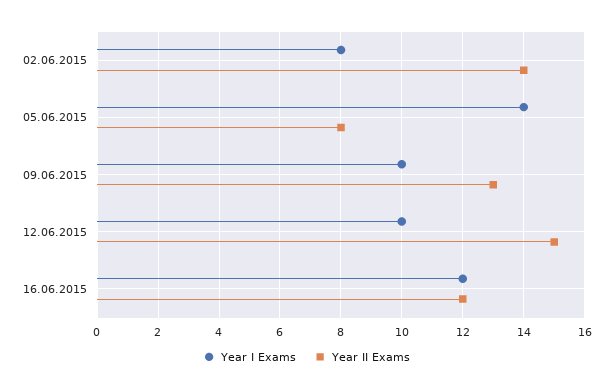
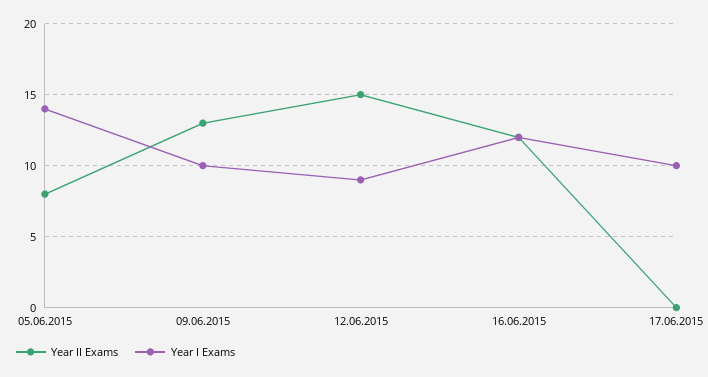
Year I Exams, 02.06.2015: 8 -> none
Year II Exams, 02.06.2015: 14 -> none
Year I Exams, 12.06.2015: 10 -> 9
Year II Exams, 17.06.2015: none -> 0
Year I Exams, 17.06.2015: none -> 10

